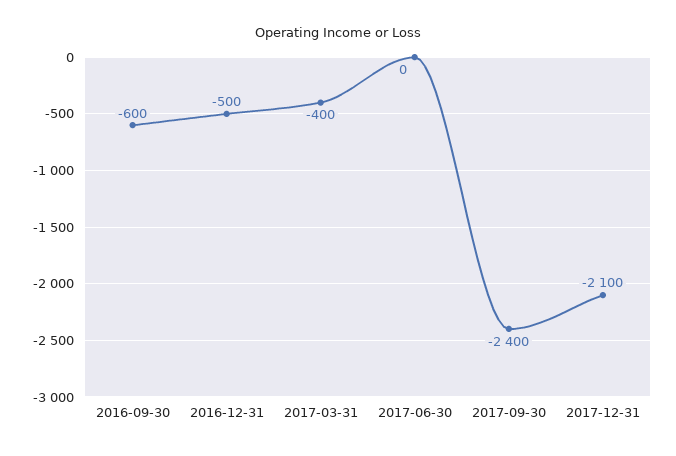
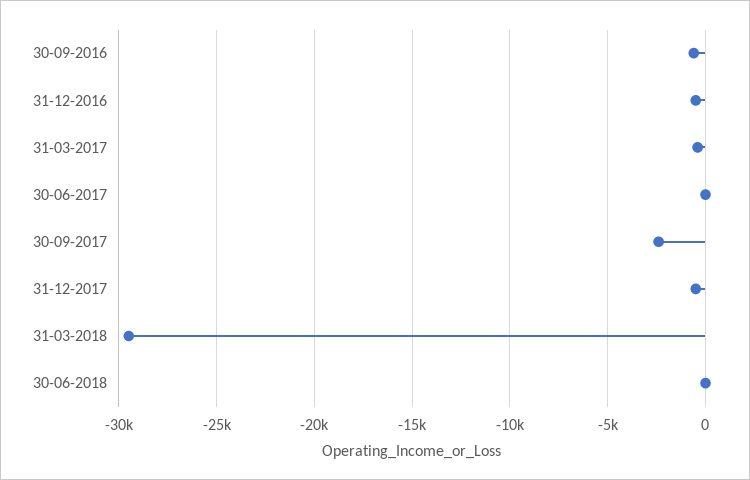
2017-12-31: -2100 -> -500
31-03-2018: none -> -29500
30-06-2018: none -> 0

